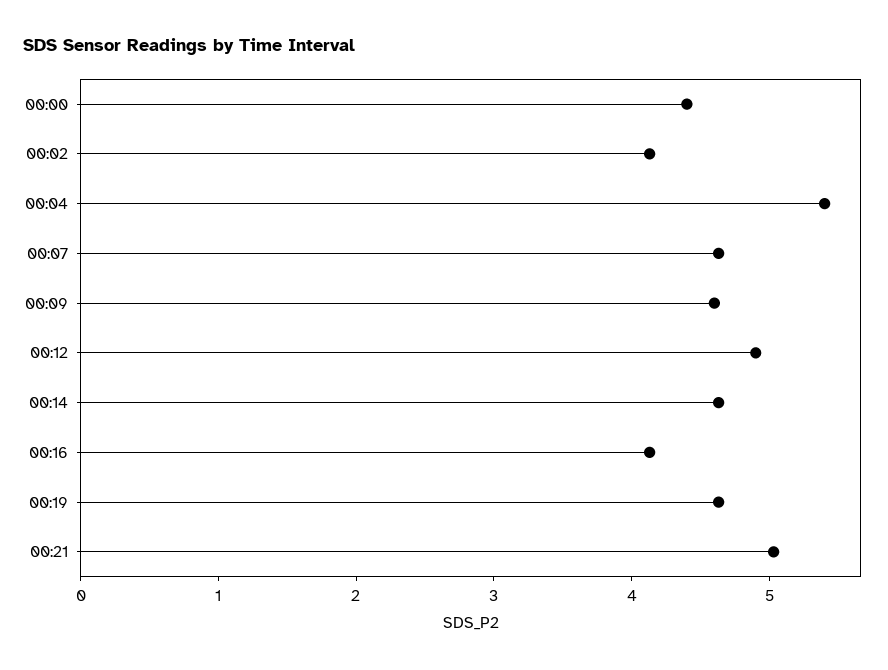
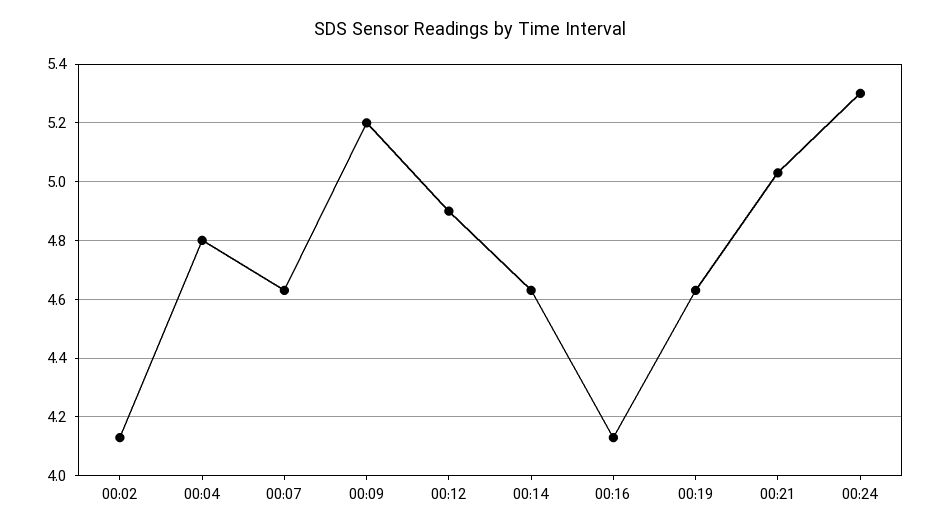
00:00: 4.4 -> none
00:04: 5.4 -> 4.8
00:09: 4.6 -> 5.2
00:24: none -> 5.3

